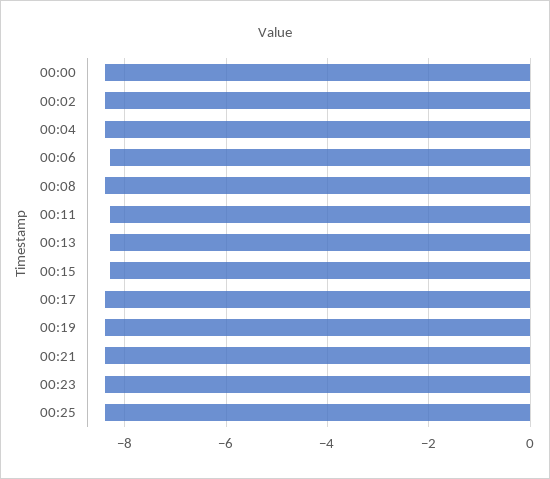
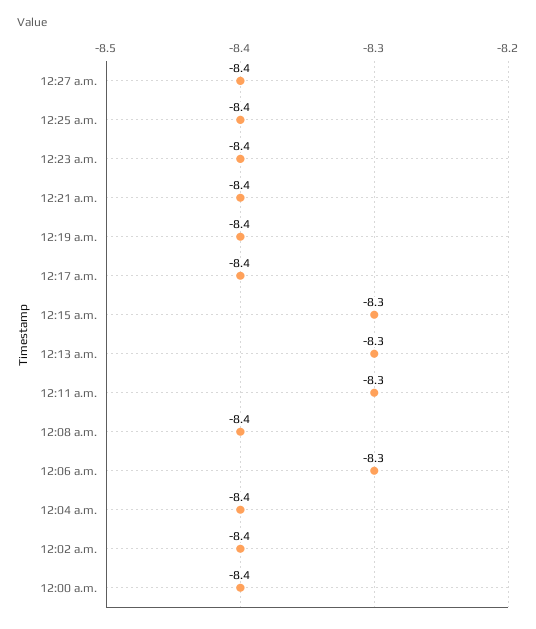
12:27 a.m.: none -> -8.4

